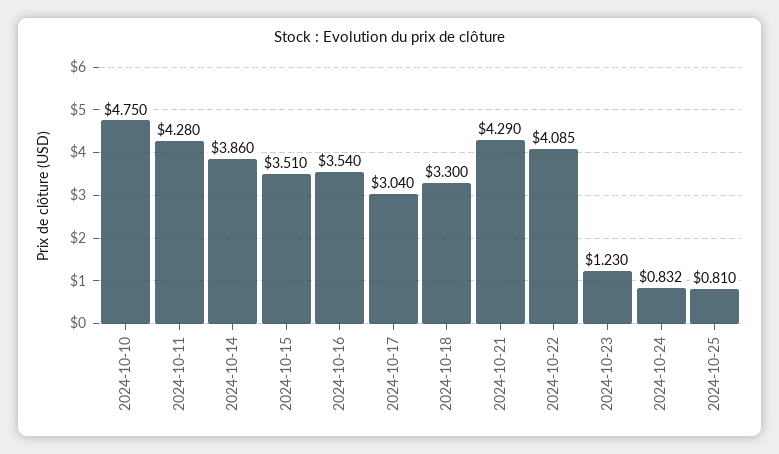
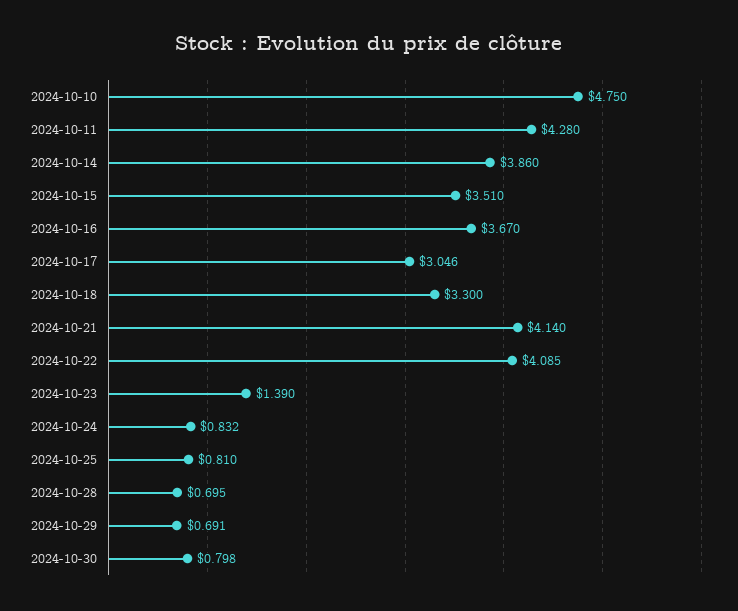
2024-10-16: 3.54 -> 3.67
2024-10-17: 3.04 -> 3.046
2024-10-21: 4.29 -> 4.14
2024-10-23: 1.23 -> 1.39
2024-10-28: none -> 0.695
2024-10-29: none -> 0.691
2024-10-30: none -> 0.798

